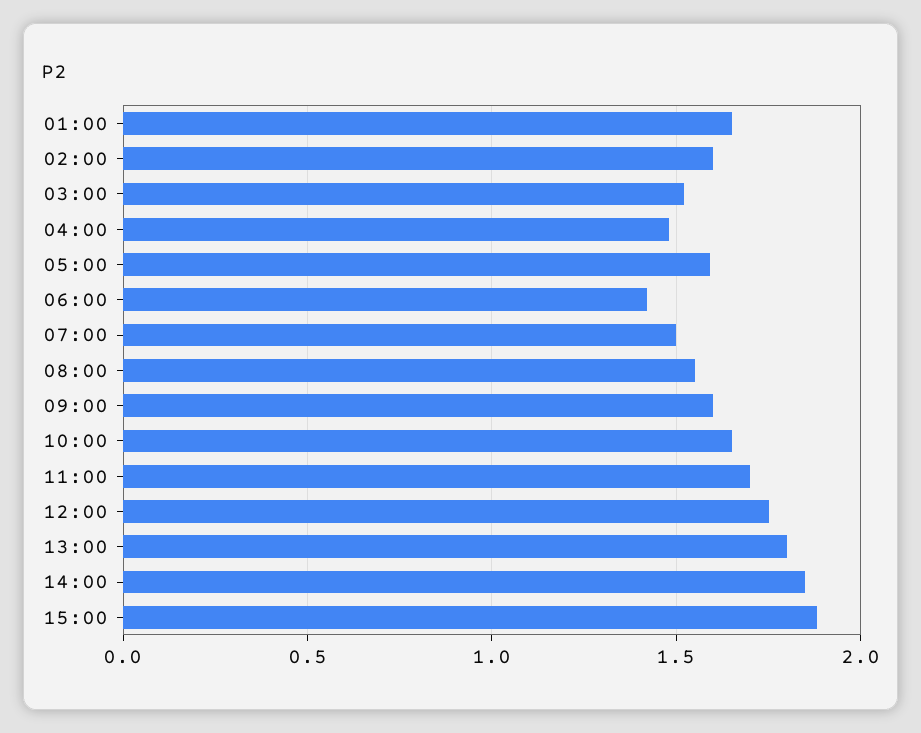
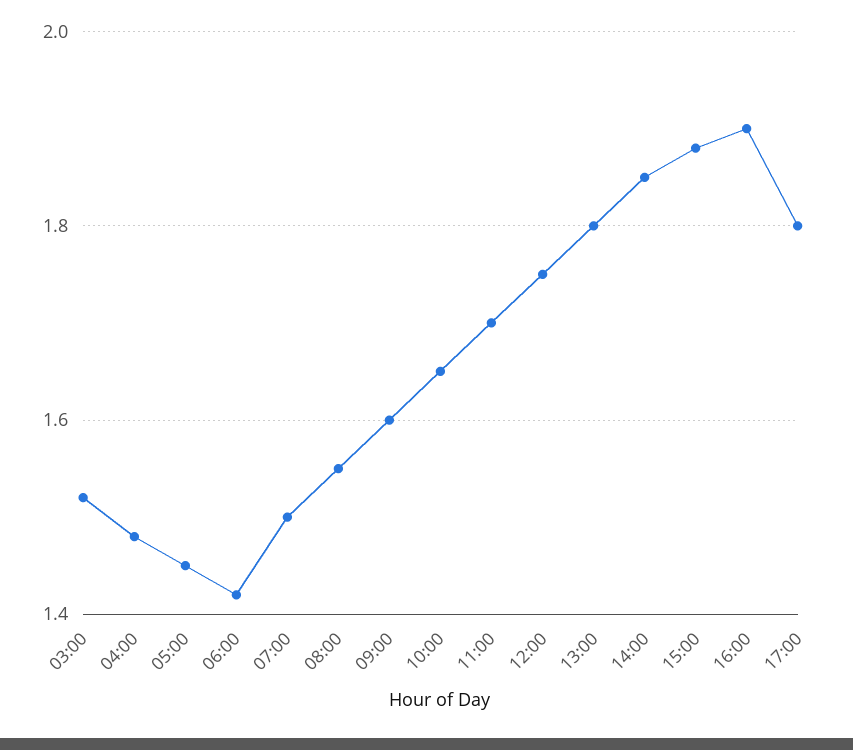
01:00: 1.65 -> none
02:00: 1.6 -> none
05:00: 1.6 -> 1.45
16:00: none -> 1.9
17:00: none -> 1.8

